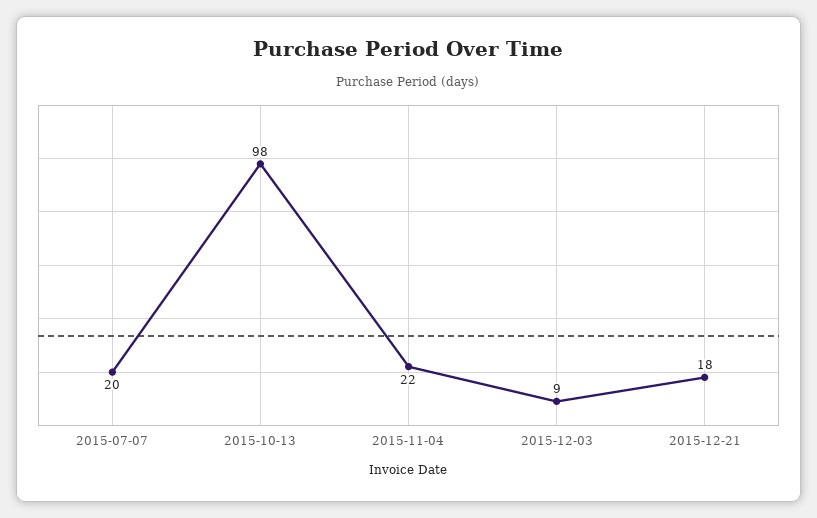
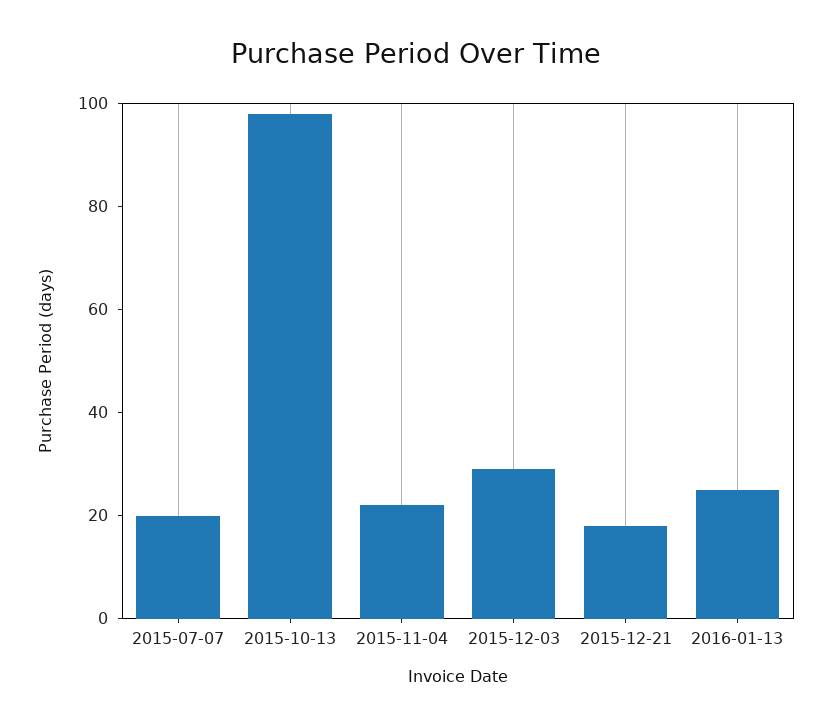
2015-12-03: 9 -> 30
2016-01-13: none -> 25

